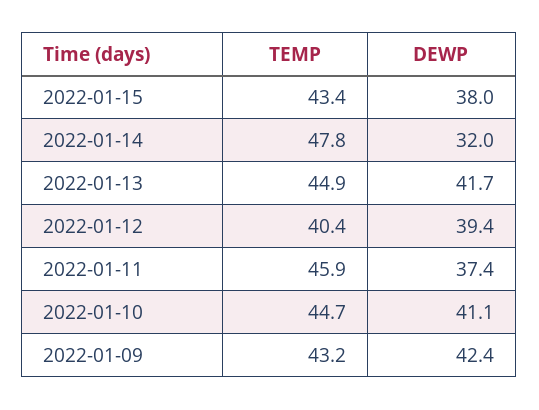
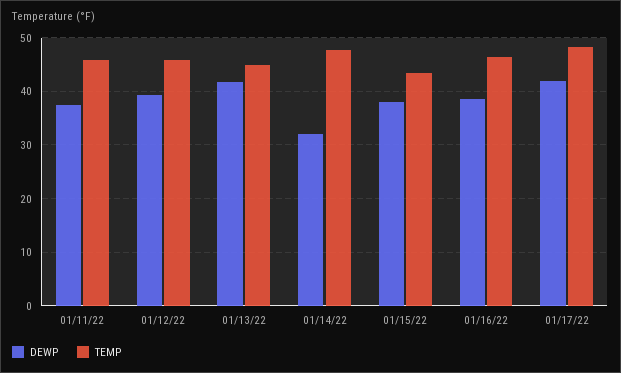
TEMP, 2022-01-12: 40.4 -> 46
TEMP, 2022-01-10: 44.7 -> none
DEWP, 2022-01-10: 41.1 -> none
TEMP, 2022-01-09: 43.2 -> none
DEWP, 2022-01-09: 42.4 -> none
DEWP, 01/16/22: none -> 38
TEMP, 01/16/22: none -> 46
DEWP, 01/17/22: none -> 42
TEMP, 01/17/22: none -> 48

